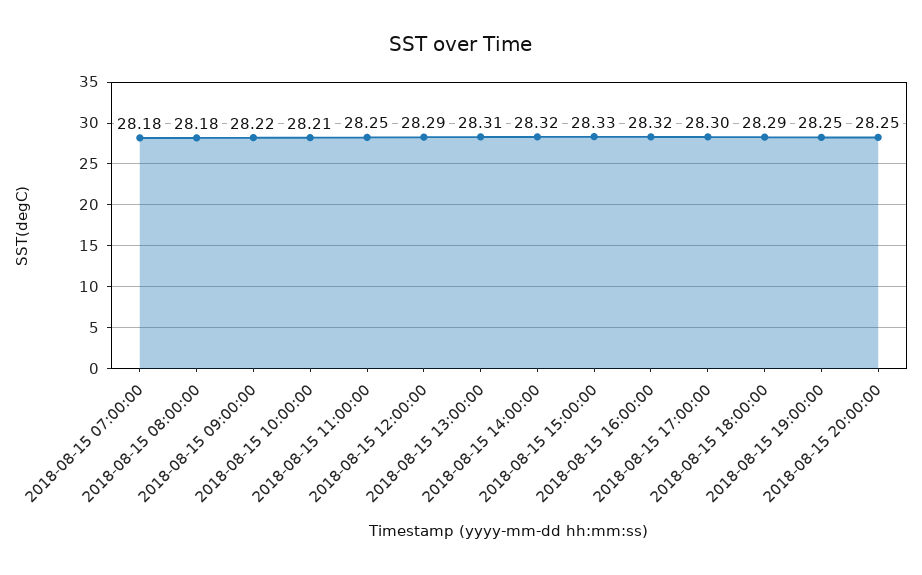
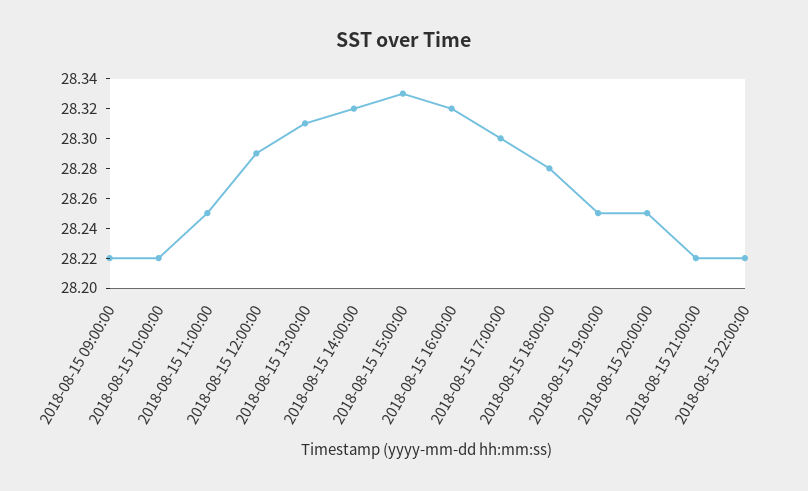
2018-08-15 07:00:00: 28.18 -> none
2018-08-15 08:00:00: 28.18 -> none
2018-08-15 10:00:00: 28.21 -> 28.22
2018-08-15 18:00:00: 28.29 -> 28.28
2018-08-15 21:00:00: none -> 28.22
2018-08-15 22:00:00: none -> 28.22

